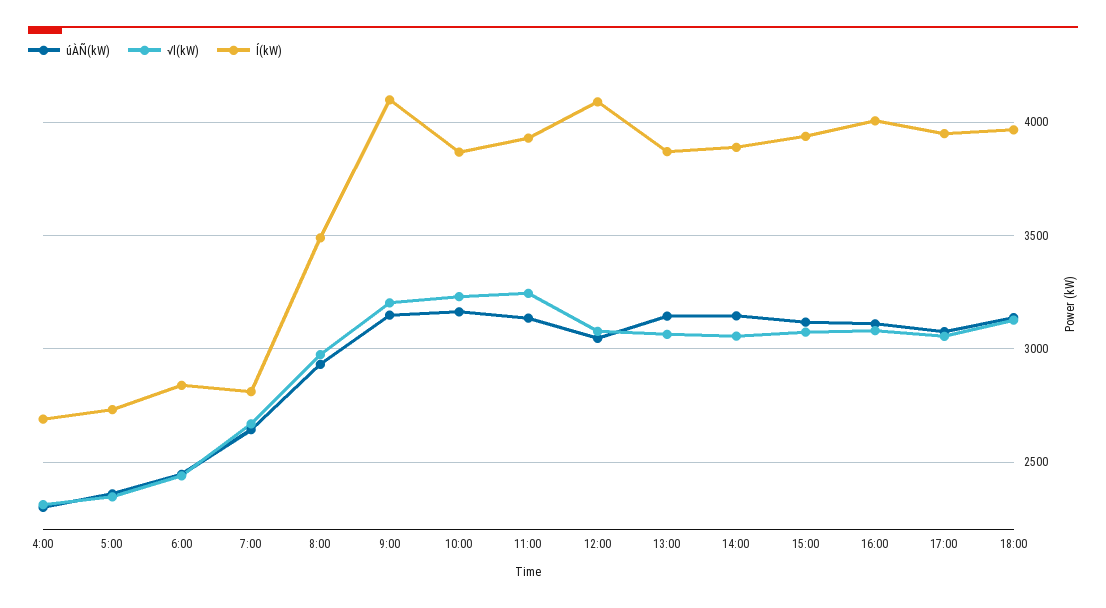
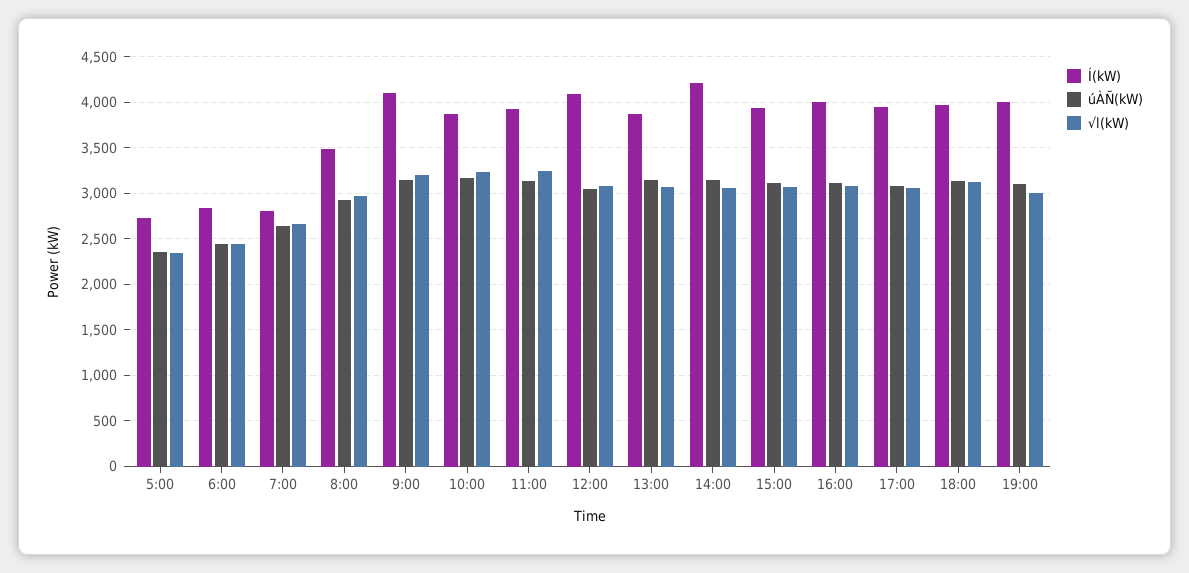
úÀÑ(kW), 4:00: 2300 -> none
√l(kW), 4:00: 2300 -> none
Í(kW), 4:00: 2700 -> none
Í(kW), 14:00: 3900 -> 4200
Í(kW), 19:00: none -> 4000
úÀÑ(kW), 19:00: none -> 3100
√l(kW), 19:00: none -> 3000

